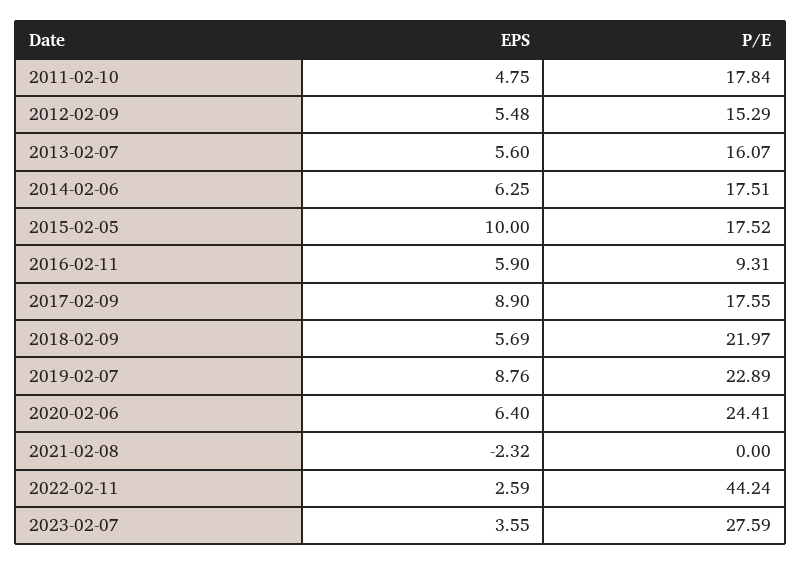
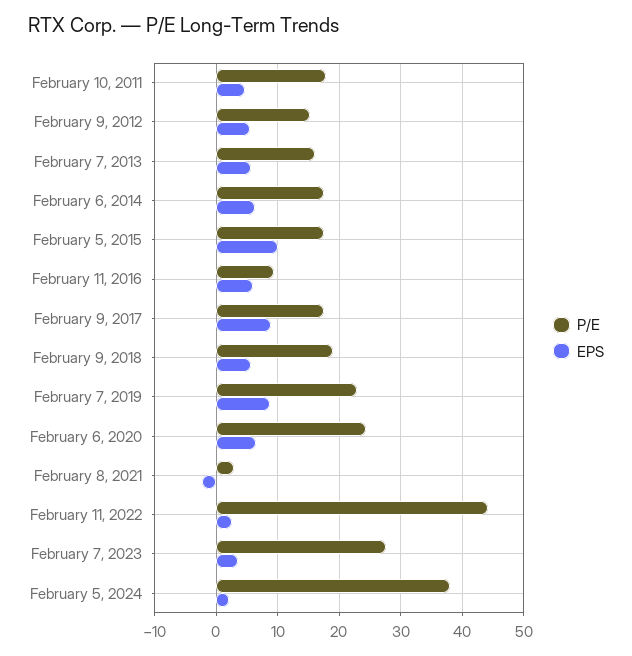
P/E, 2018-02-09: 21.97 -> 19
P/E, 2021-02-08: 0 -> 3
P/E, February 5, 2024: none -> 38
EPS, February 5, 2024: none -> 2

